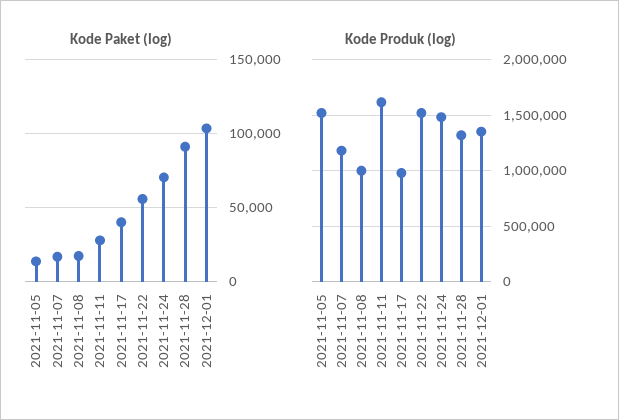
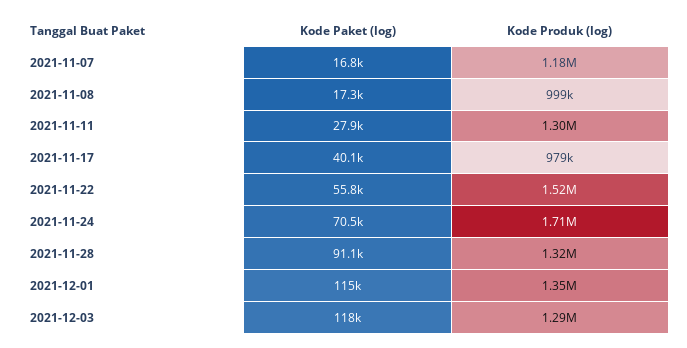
Kode Paket (log), 2021-11-05: 15000 -> none
Kode Paket (log), 2021-12-01: 105000 -> 115000
Kode Produk (log), 2021-11-05: 1500000 -> none
Kode Produk (log), 2021-11-11: 1600000 -> 1300000
Kode Produk (log), 2021-11-24: 1500000 -> 1710000
Kode Paket (log), 2021-12-03: none -> 118000
Kode Produk (log), 2021-12-03: none -> 1290000

